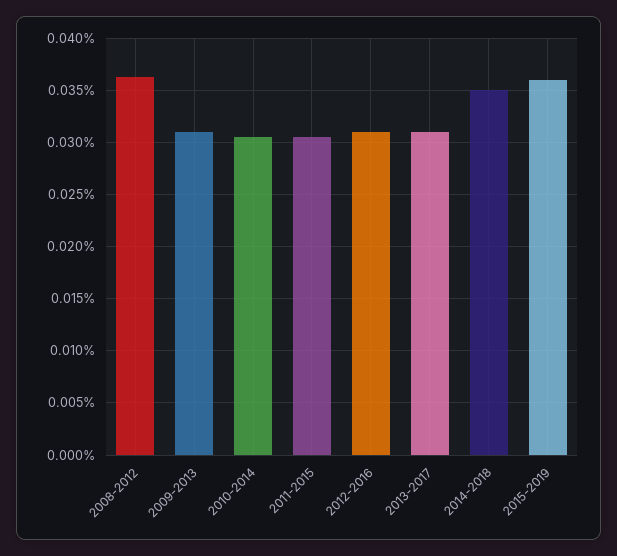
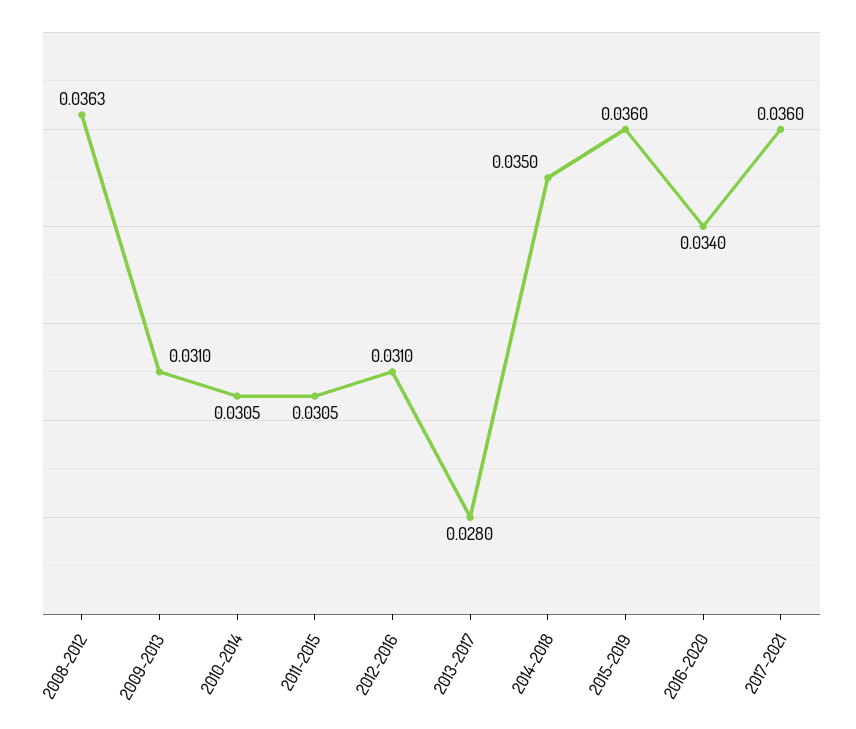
2013-2017: 0.031 -> 0.028
2016-2020: none -> 0.034
2017-2021: none -> 0.036

